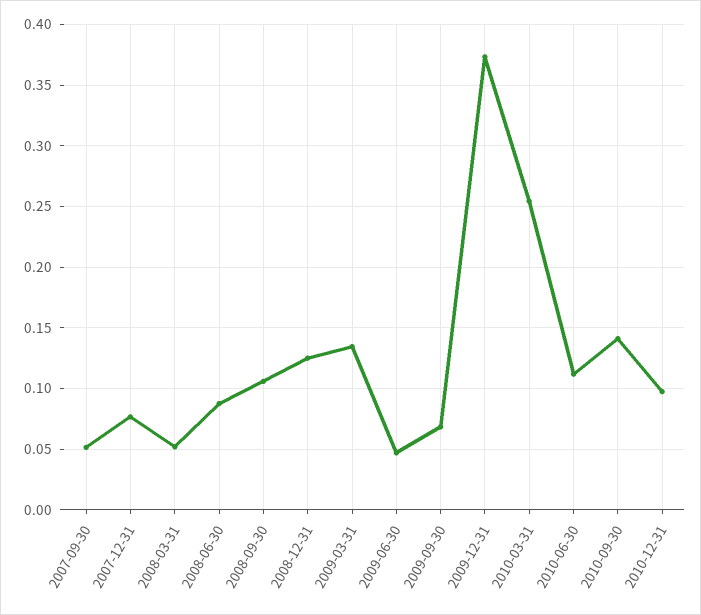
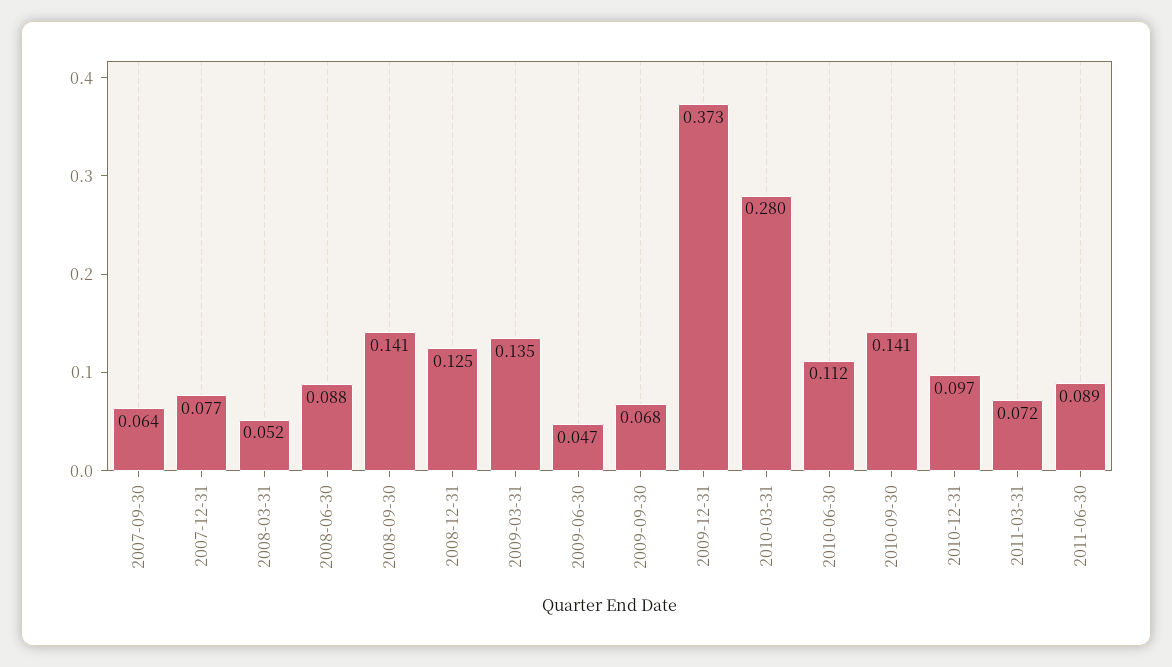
2007-09-30: 0.05 -> 0.064
2008-09-30: 0.105 -> 0.141
2010-03-31: 0.255 -> 0.28
2011-03-31: none -> 0.072
2011-06-30: none -> 0.089

